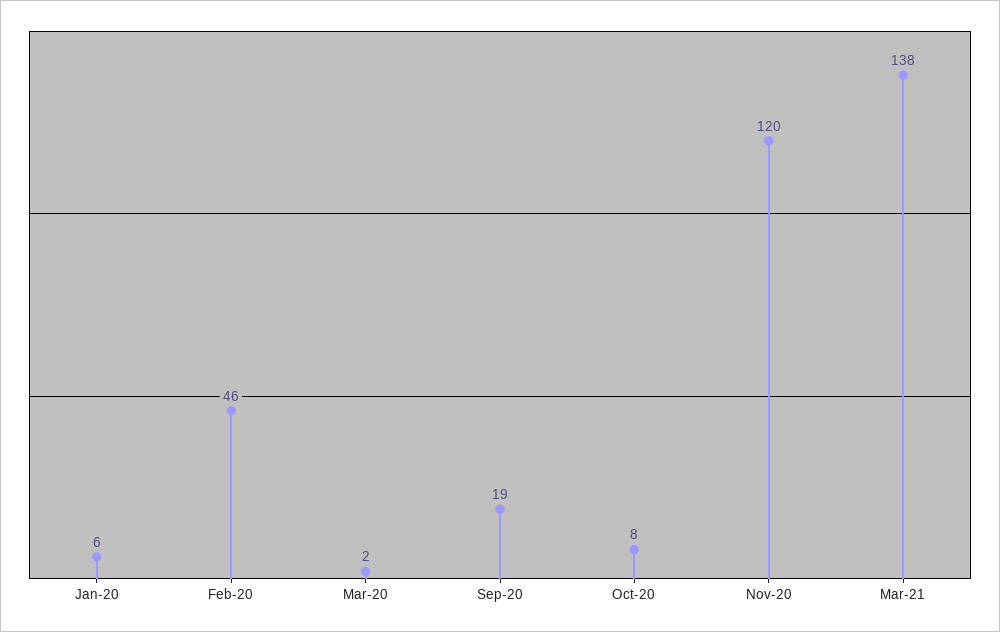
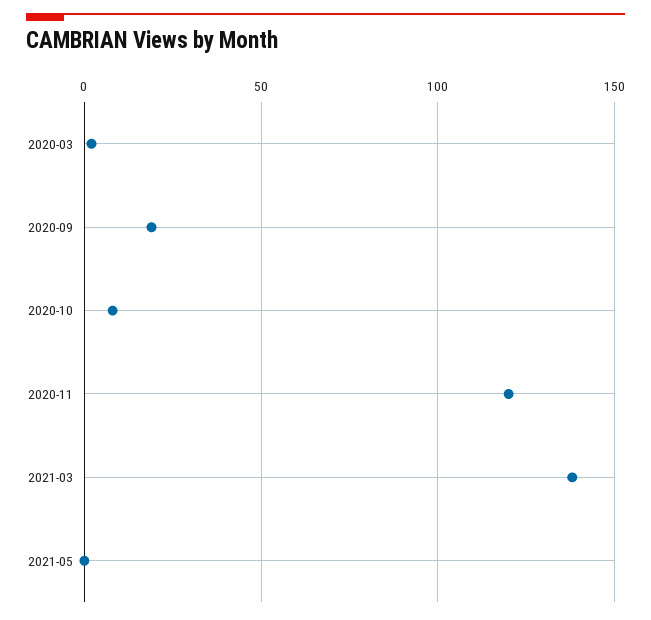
Jan-20: 6 -> none
Feb-20: 46 -> none
2021-05: none -> 0

